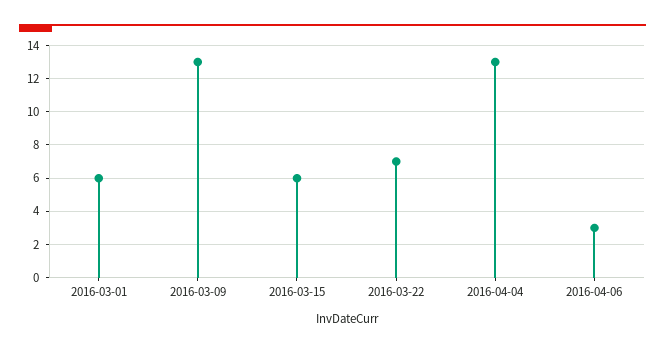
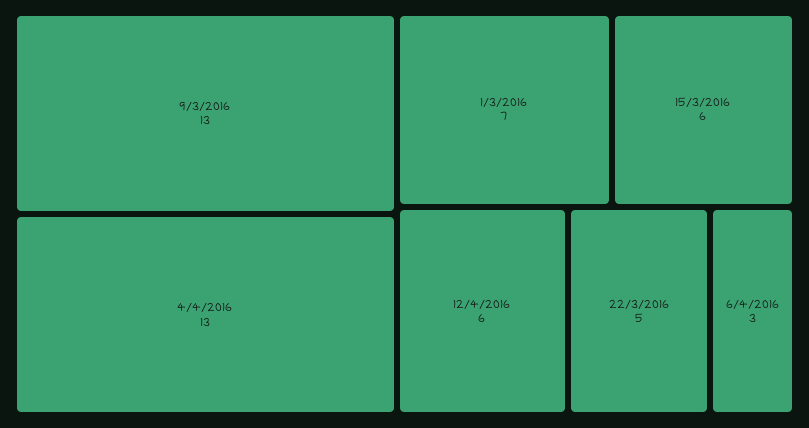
2016-03-01: 6 -> 7
2016-03-22: 7 -> 5
12/4/2016: none -> 6

